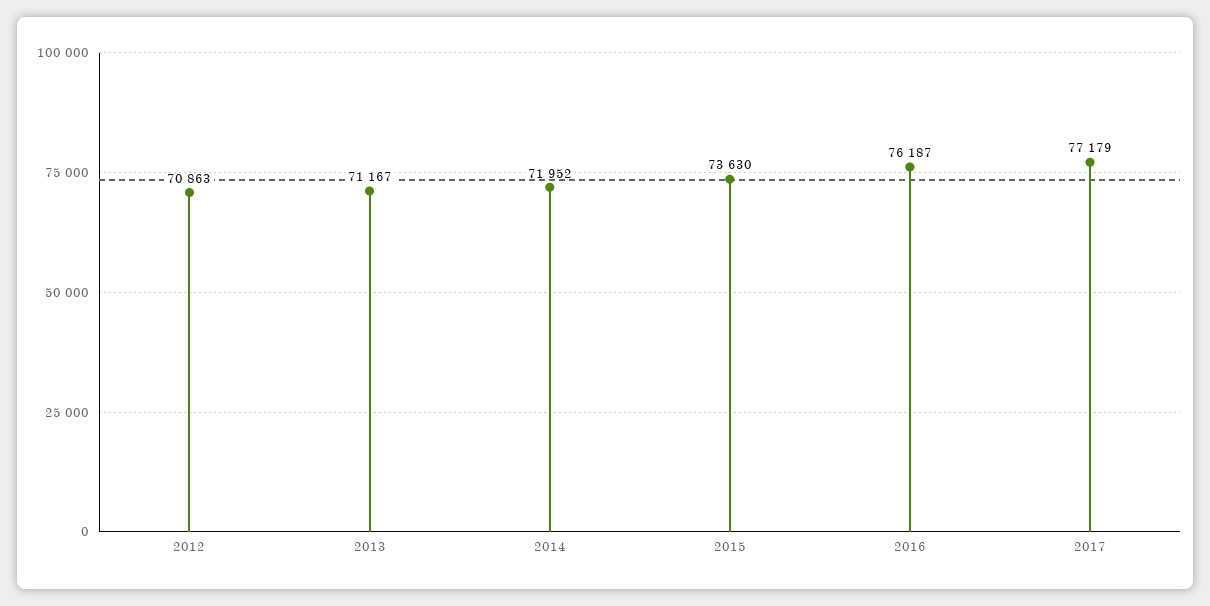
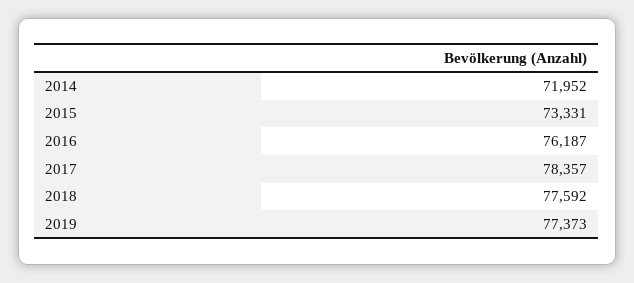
2012: 70863 -> none
2013: 71167 -> none
2015: 73630 -> 73331
2017: 77179 -> 78357
2018: none -> 77592
2019: none -> 77373

